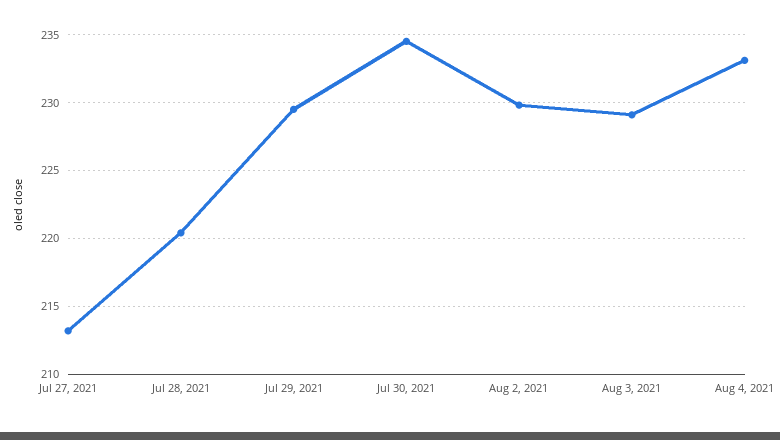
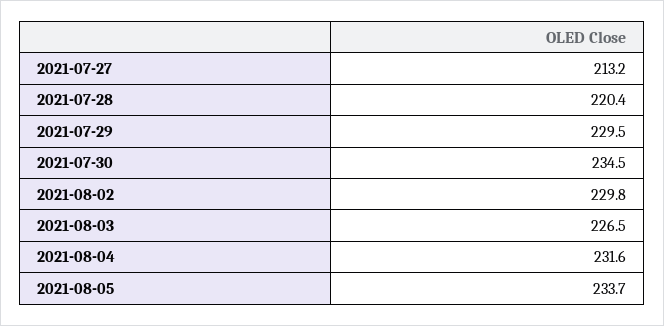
Aug 3, 2021: 229 -> 226.5
Aug 4, 2021: 233 -> 231.6
2021-08-05: none -> 233.7

